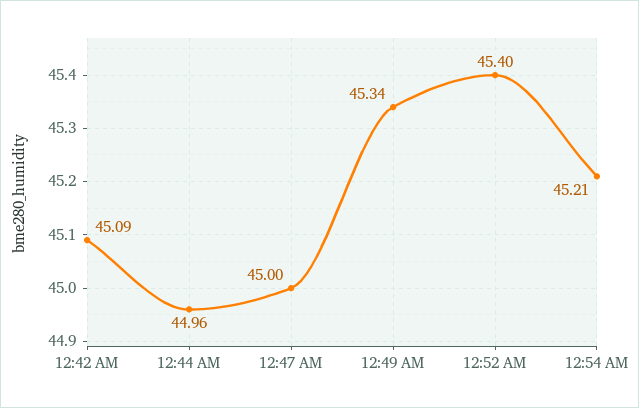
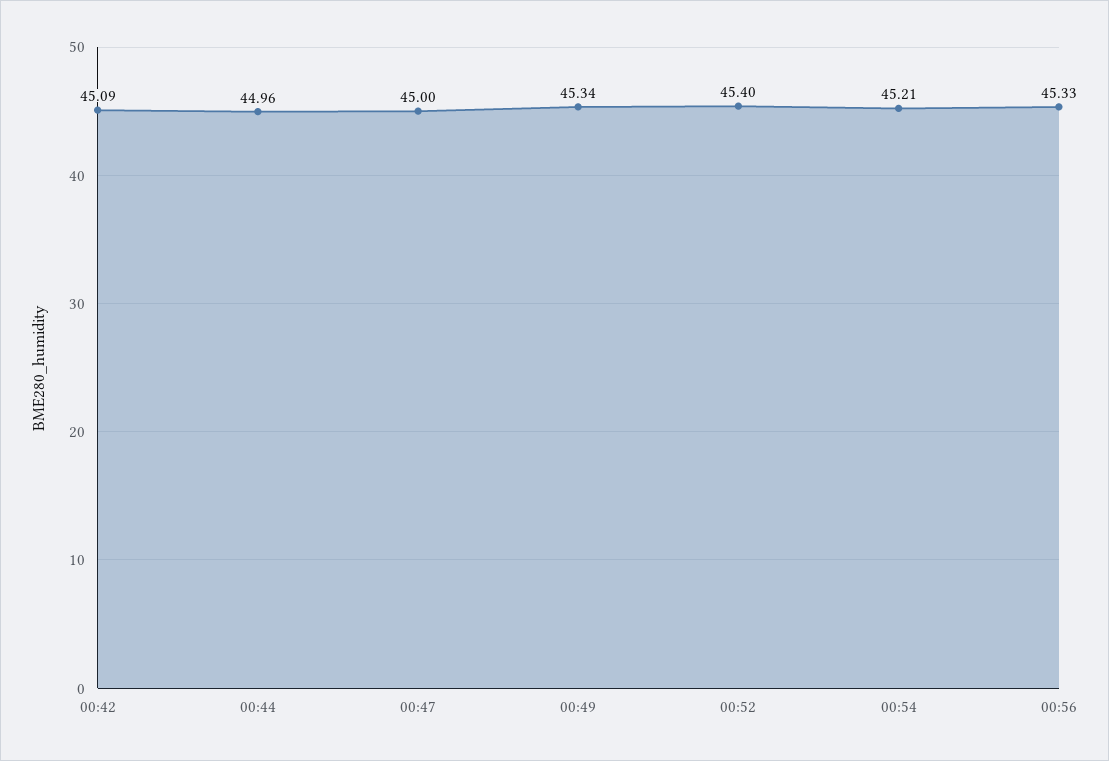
00:56: none -> 45.33

